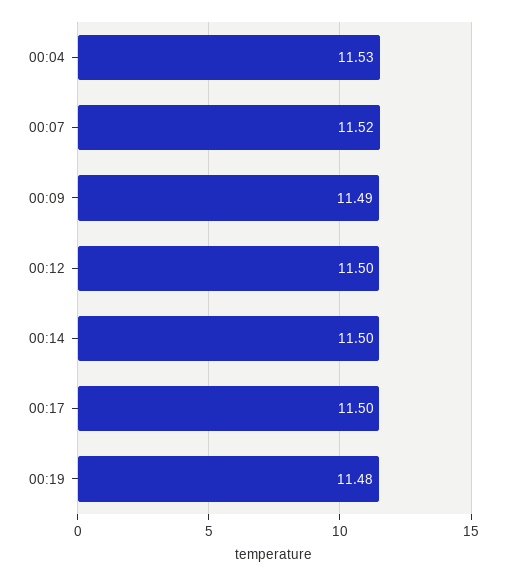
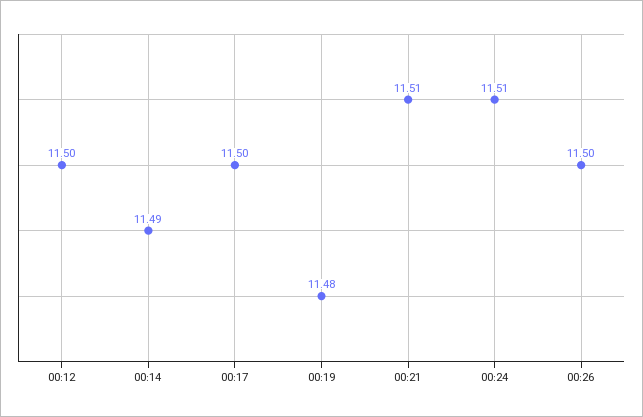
00:04: 11.53 -> none
00:07: 11.52 -> none
00:09: 11.49 -> none
00:14: 11.5 -> 11.49
00:21: none -> 11.51
00:24: none -> 11.51
00:26: none -> 11.5

